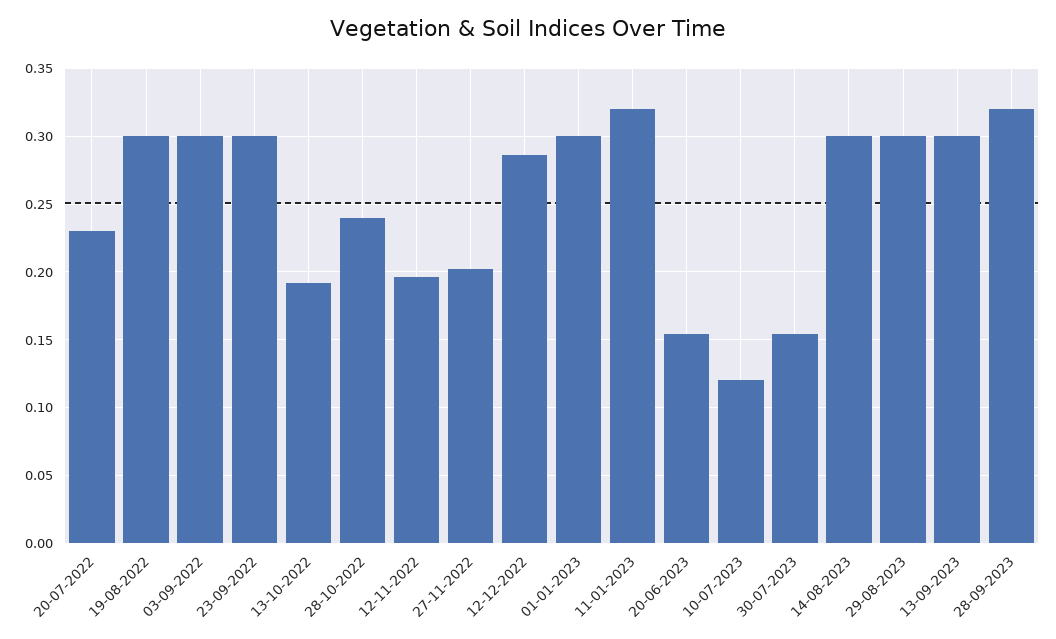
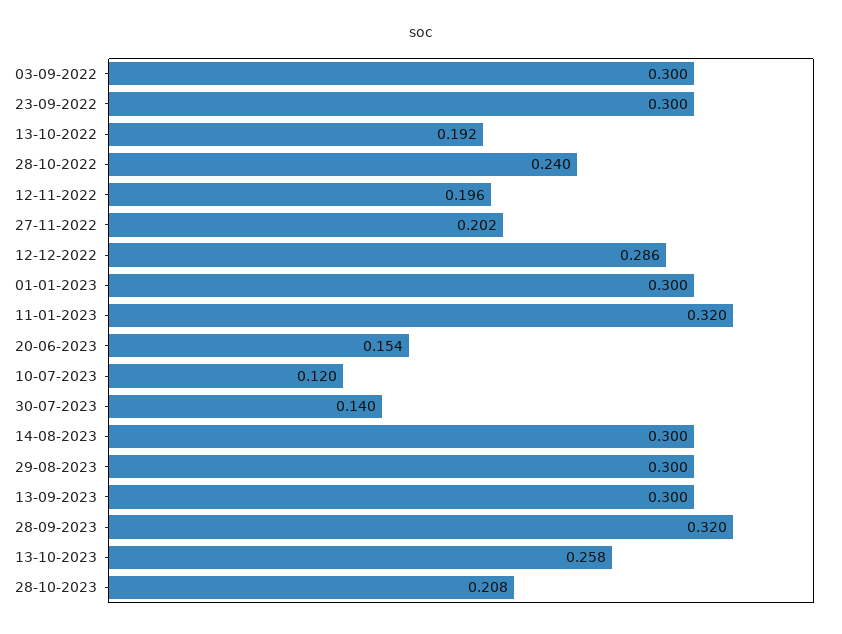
20-07-2022: 0.23 -> none
19-08-2022: 0.3 -> none
30-07-2023: 0.155 -> 0.14
13-10-2023: none -> 0.258
28-10-2023: none -> 0.208

